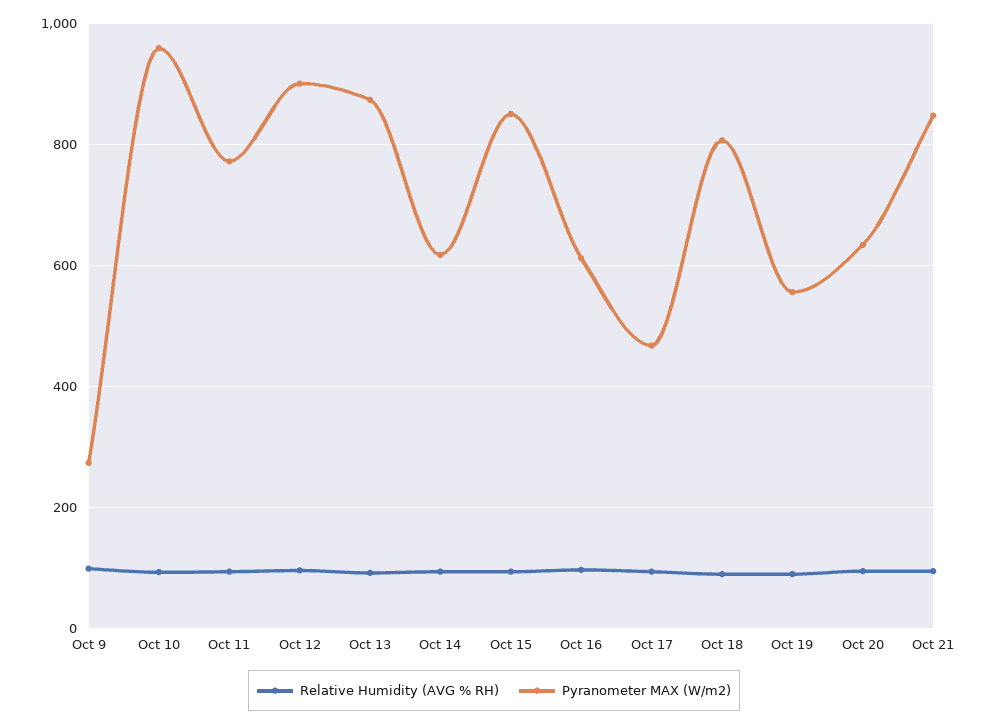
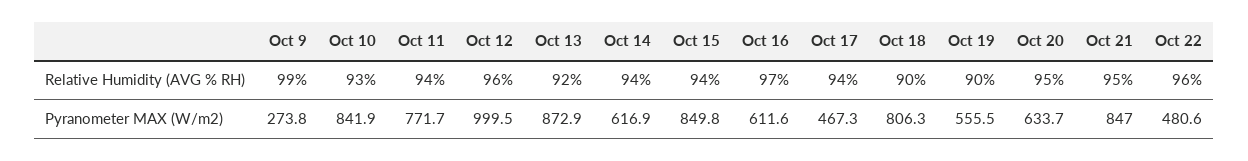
Pyranometer MAX (W/m2), Oct 10: 960 -> 841.9
Pyranometer MAX (W/m2), Oct 12: 900 -> 999.5
Relative Humidity (AVG % RH), Oct 22: none -> 96
Pyranometer MAX (W/m2), Oct 22: none -> 480.6

